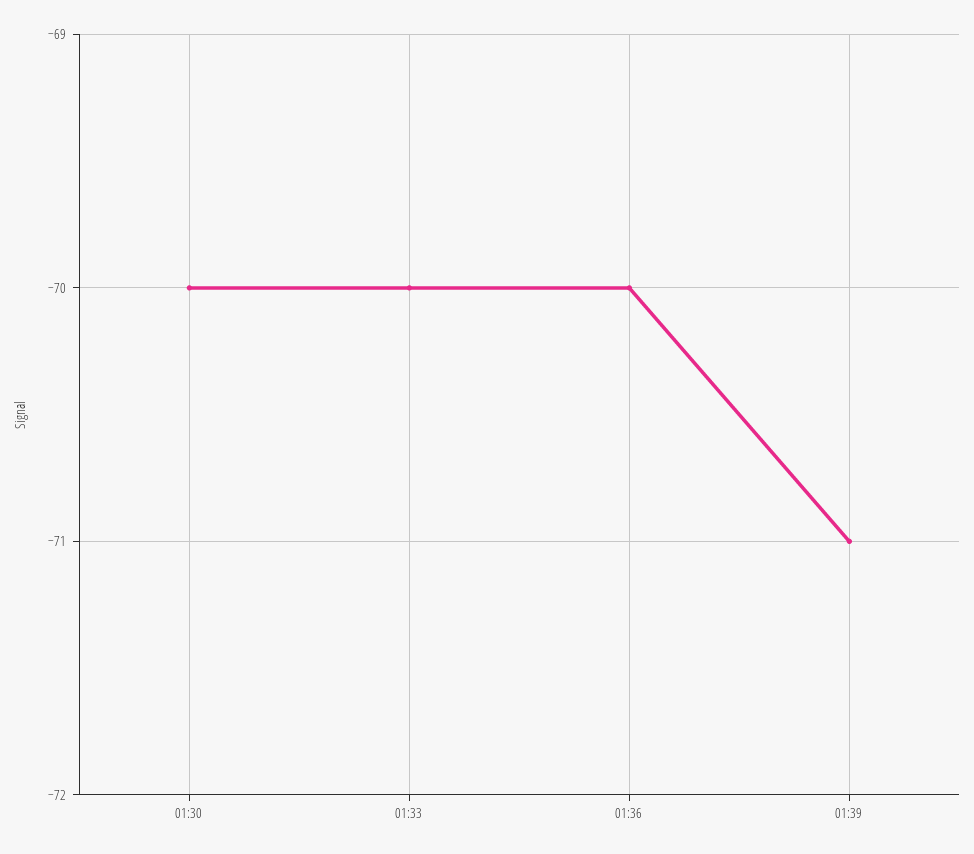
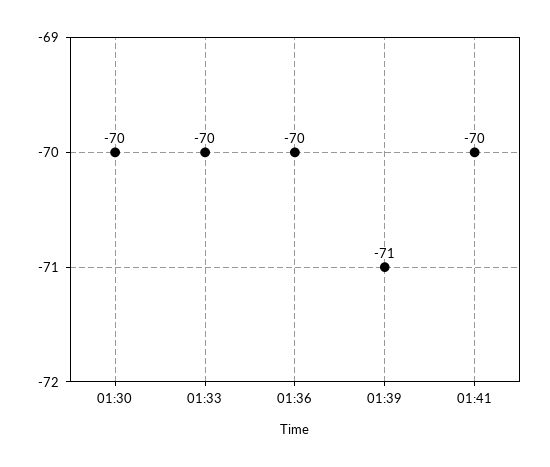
01:41: none -> -70

